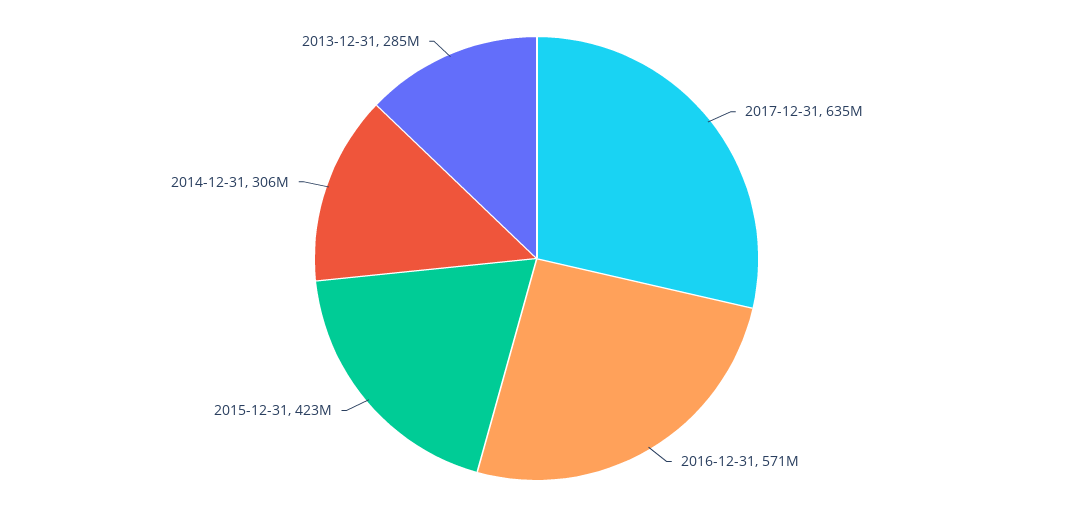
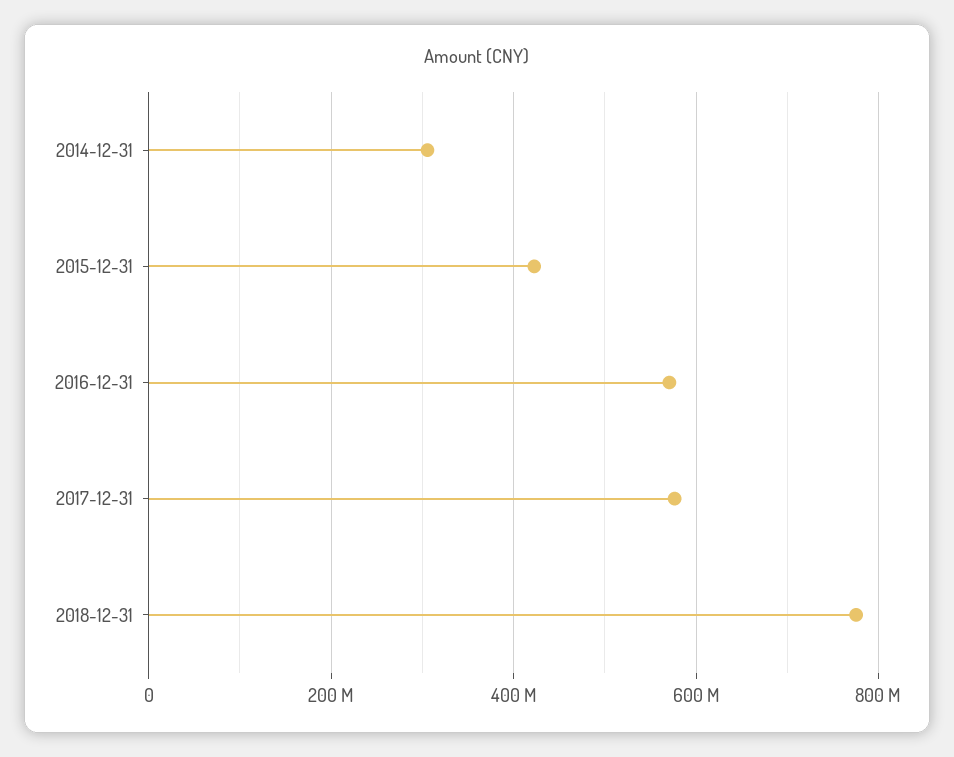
2017-12-31: 635000000 -> 580000000
2013-12-31: 285000000 -> none
2018-12-31: none -> 780000000

